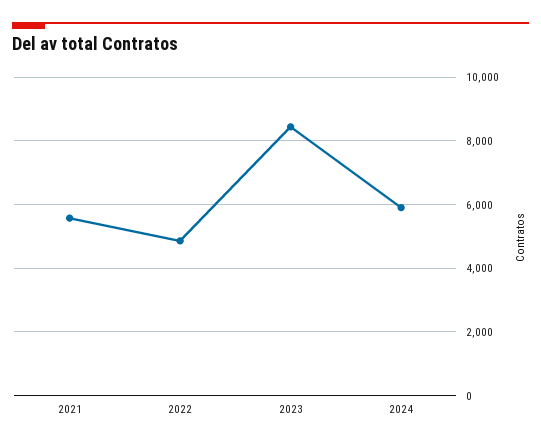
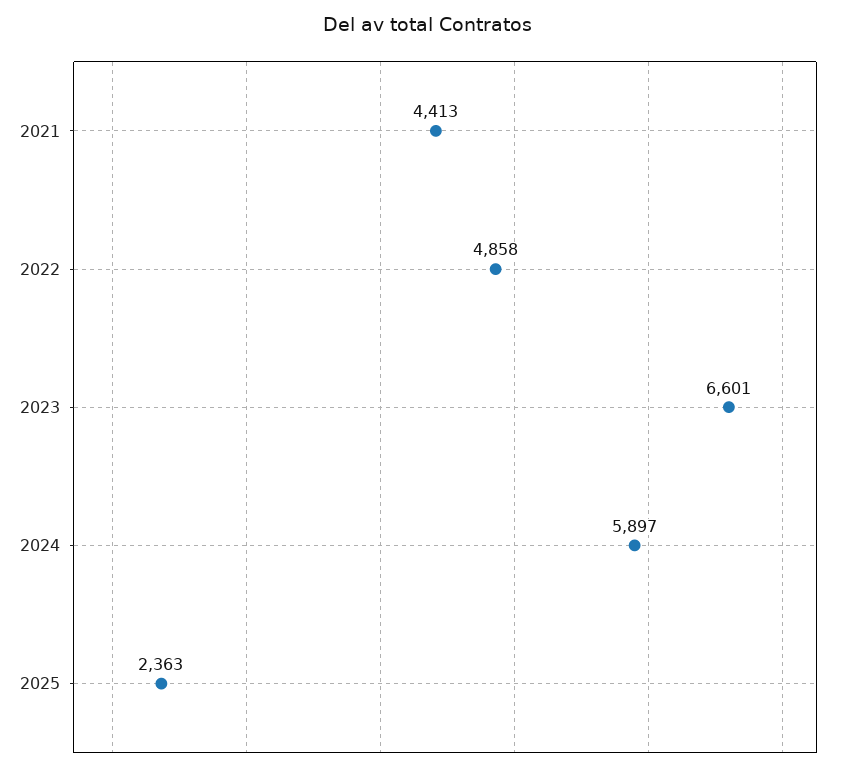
2021: 5600 -> 4413
2023: 8400 -> 6601
2025: none -> 2363

